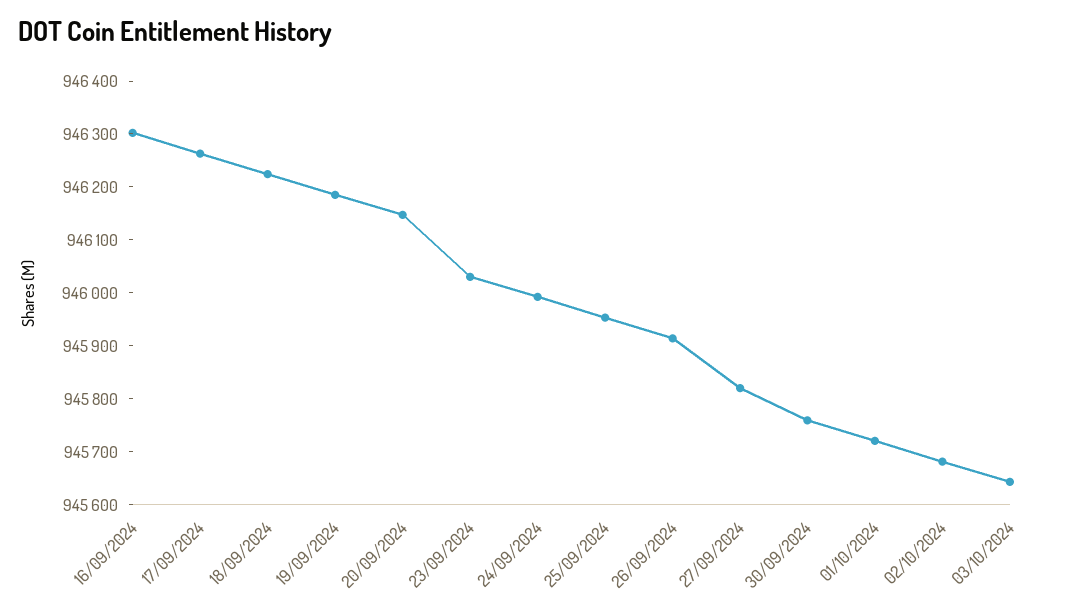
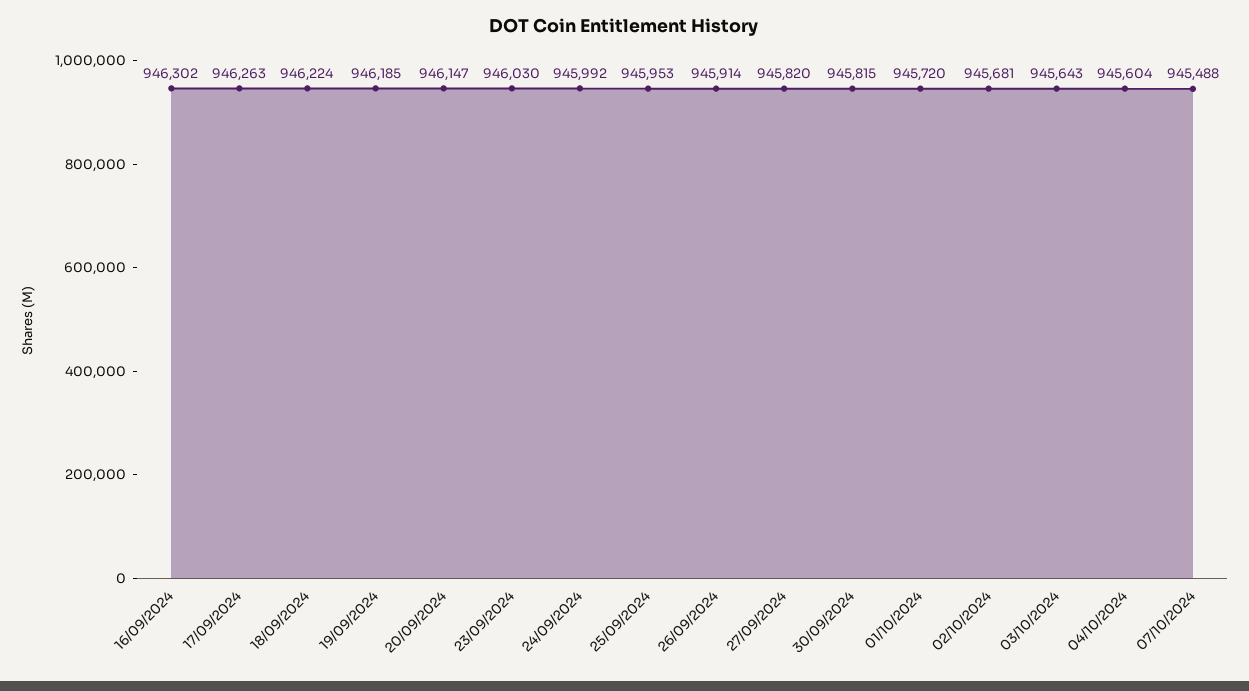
30/09/2024: 945760 -> 945815
04/10/2024: none -> 945604
07/10/2024: none -> 945488

